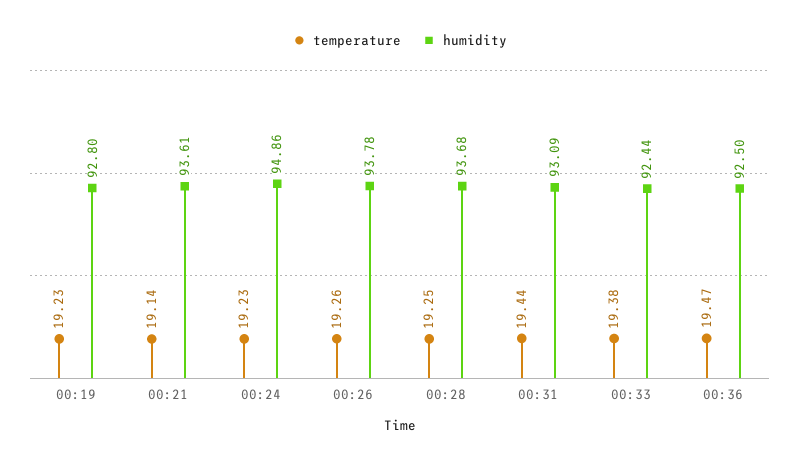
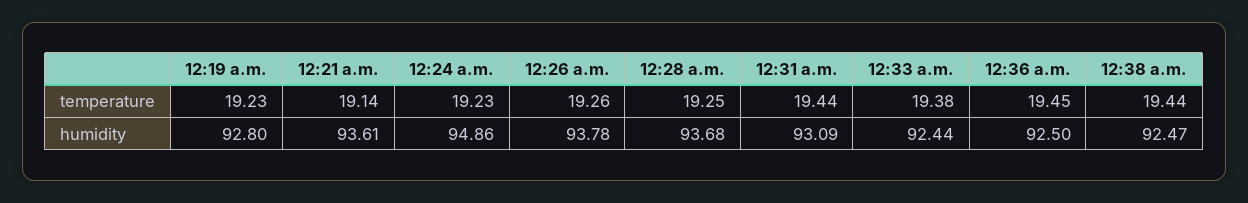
temperature, 00:36: 19.47 -> 19.45
temperature, 12:38 a.m.: none -> 19.44
humidity, 12:38 a.m.: none -> 92.47

